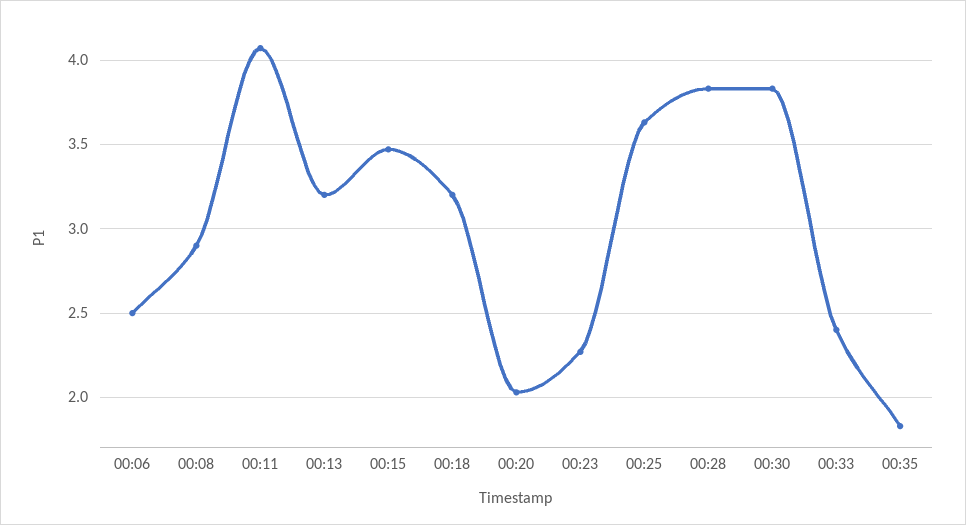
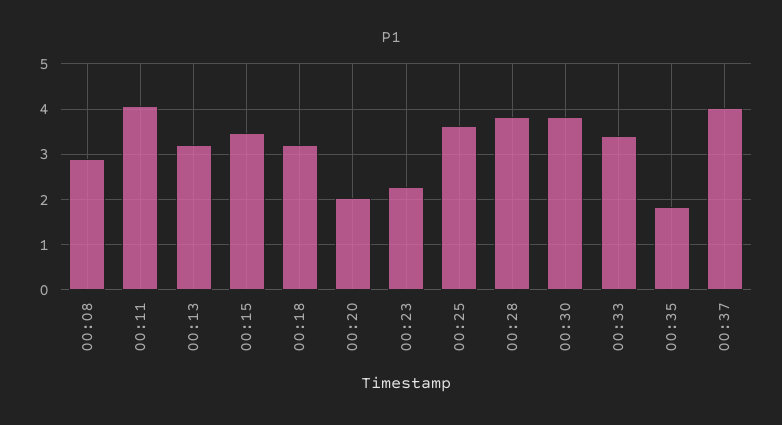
00:06: 2.5 -> none
00:33: 2.4 -> 3.4
00:37: none -> 4

